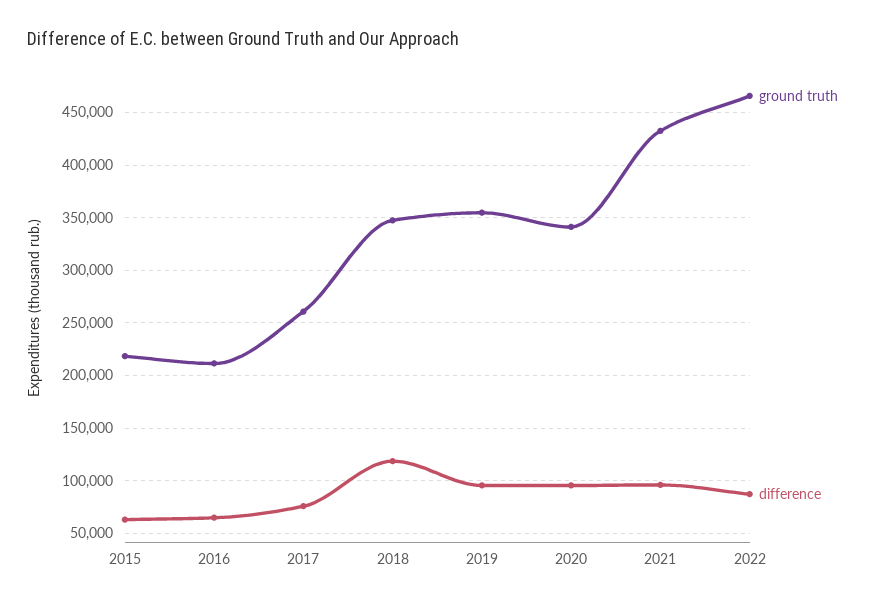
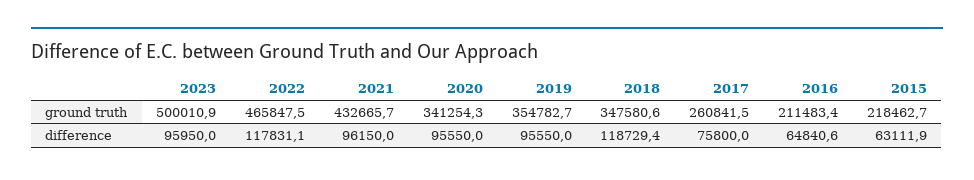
difference, 2022: 90000 -> 117831.1
ground truth, 2023: none -> 500010.9
difference, 2023: none -> 95950

